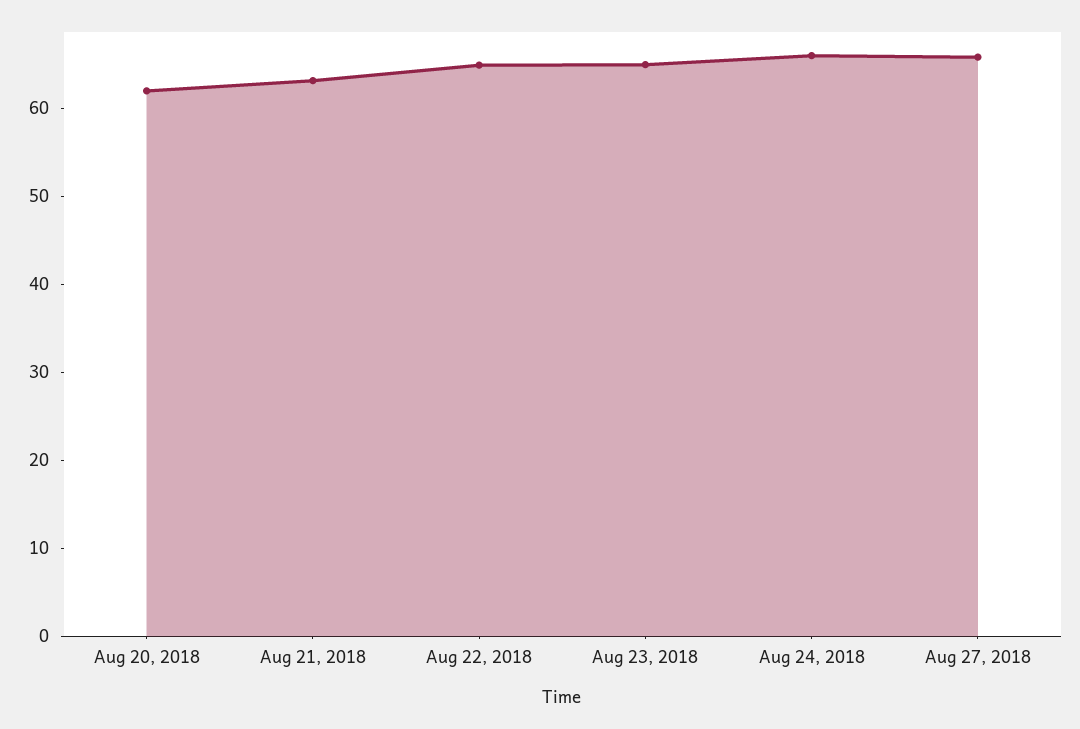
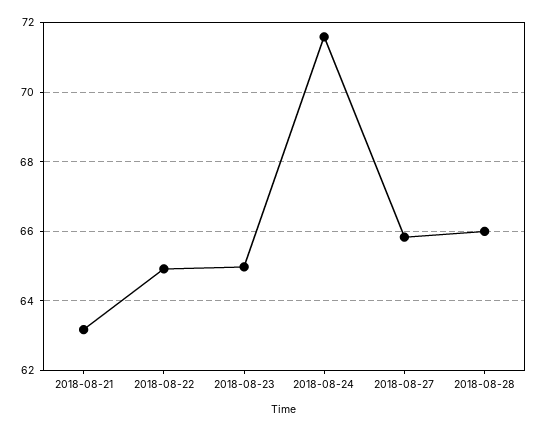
Aug 20, 2018: 62 -> none
Aug 24, 2018: 66 -> 71.6
2018-08-28: none -> 66

